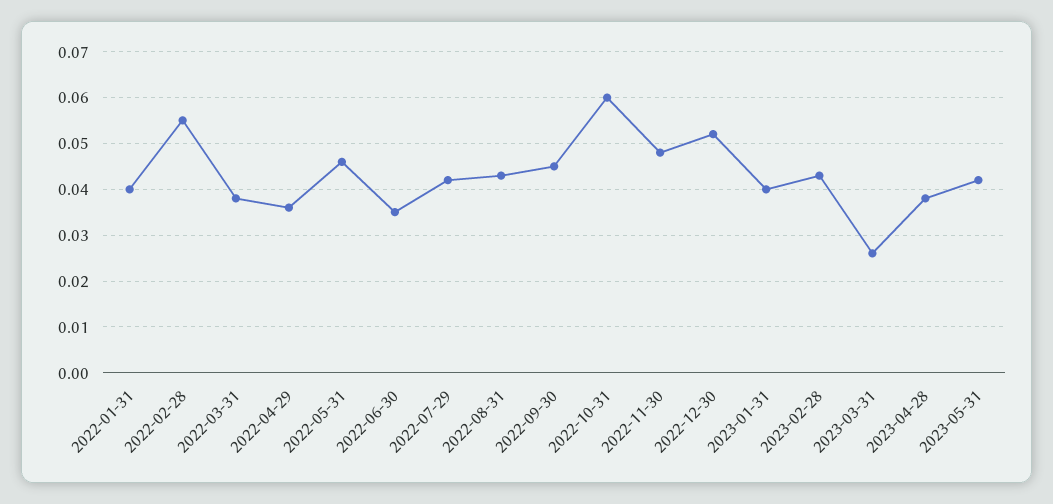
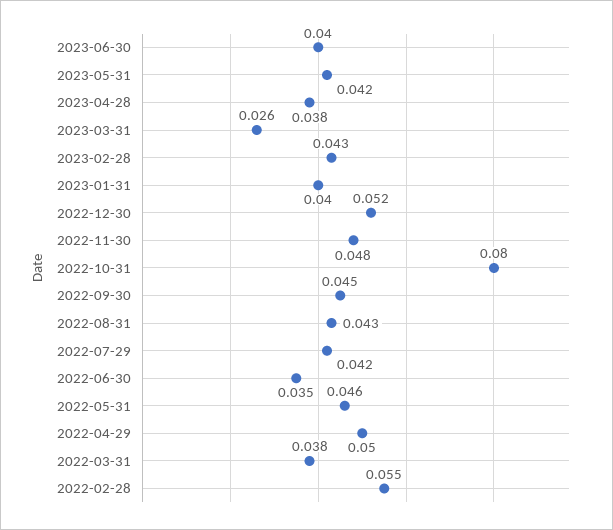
2022-01-31: 0.04 -> none
2022-04-29: 0.035 -> 0.05
2022-10-31: 0.06 -> 0.08
2023-06-30: none -> 0.04

